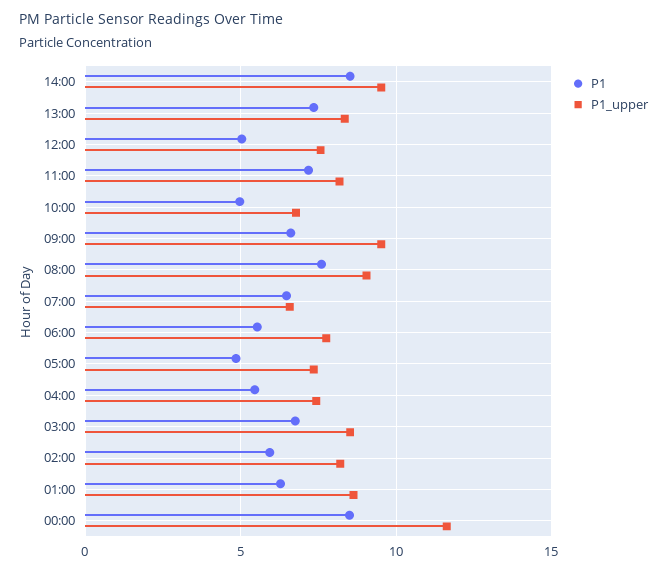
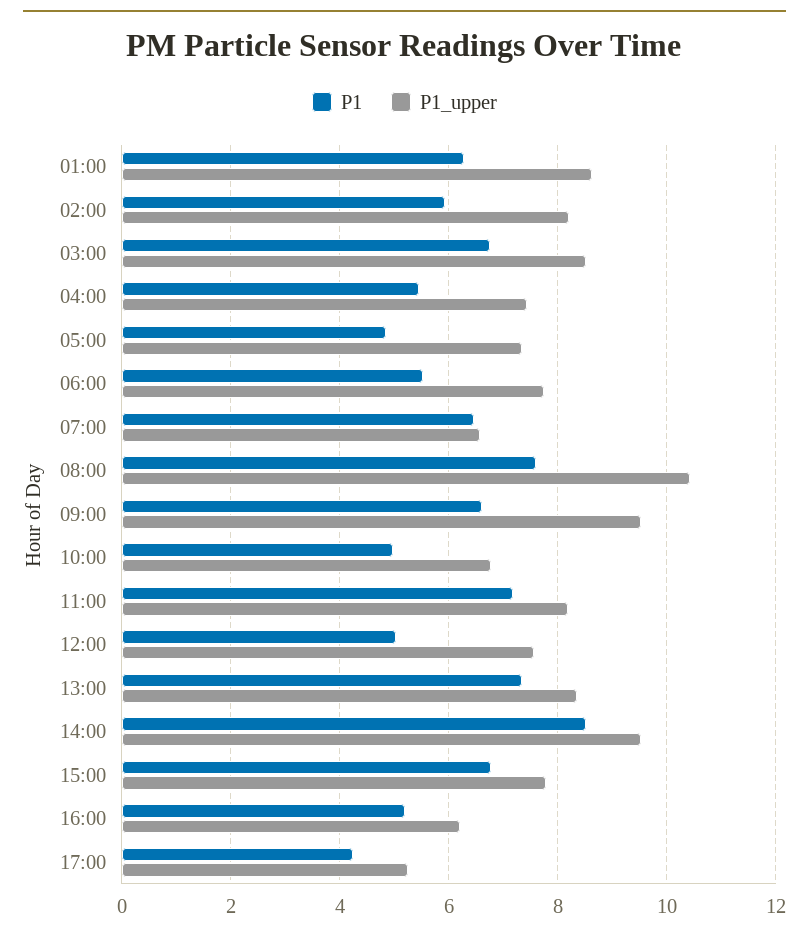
P1_upper, 08:00: 9 -> 10.4
P1, 00:00: 8.5 -> none
P1_upper, 00:00: 11.5 -> none
P1, 15:00: none -> 6.8
P1_upper, 15:00: none -> 7.8
P1, 16:00: none -> 5.2
P1_upper, 16:00: none -> 6.2
P1, 17:00: none -> 4.2
P1_upper, 17:00: none -> 5.2

